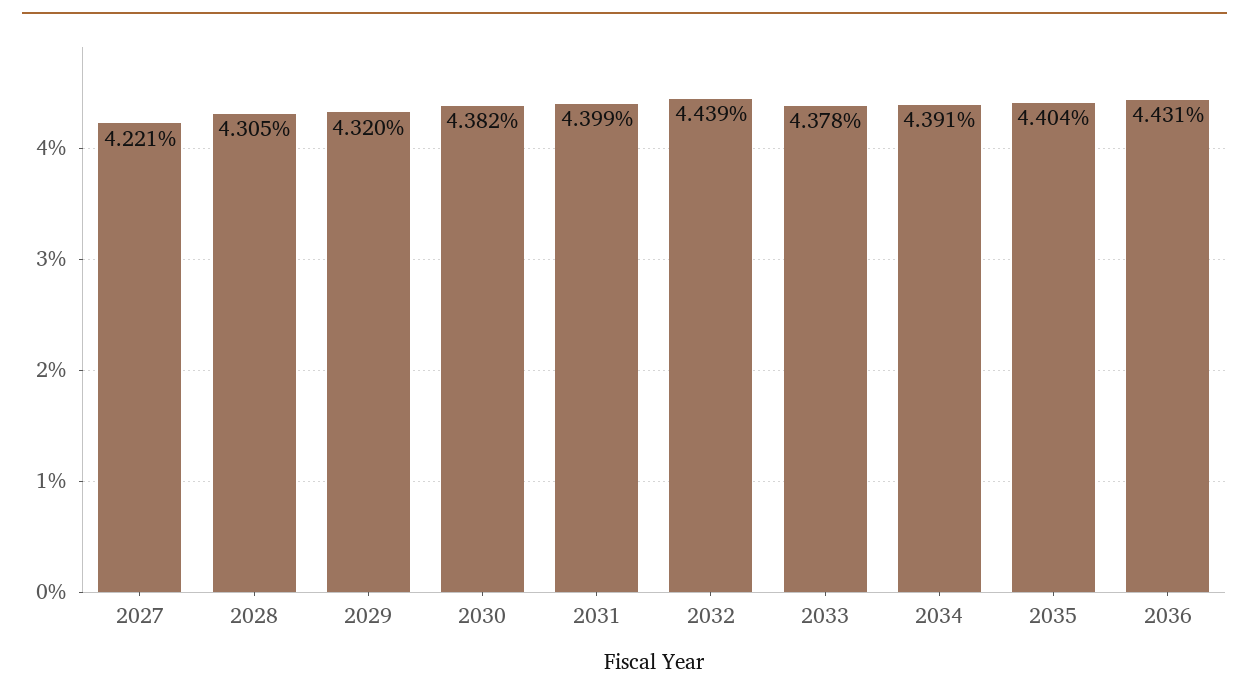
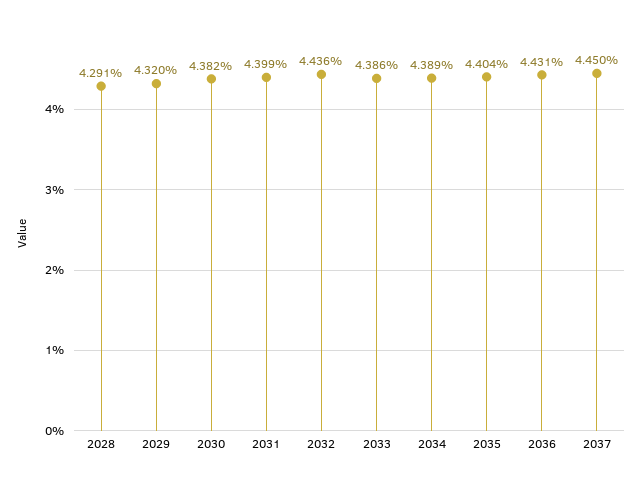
2027: 4.221 -> none
2028: 4.305 -> 4.291
2032: 4.439 -> 4.436
2033: 4.378 -> 4.386
2034: 4.391 -> 4.389
2037: none -> 4.45

